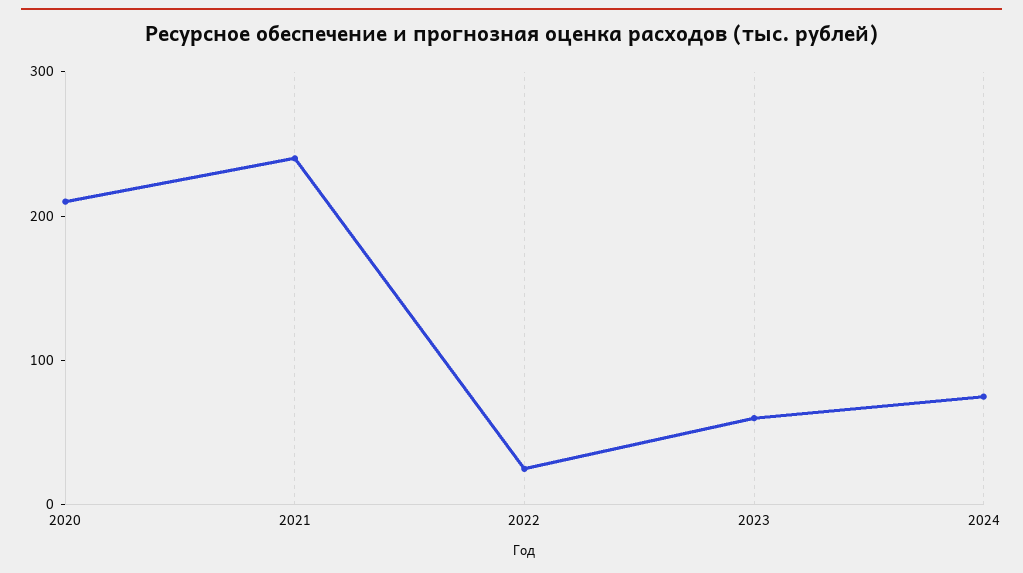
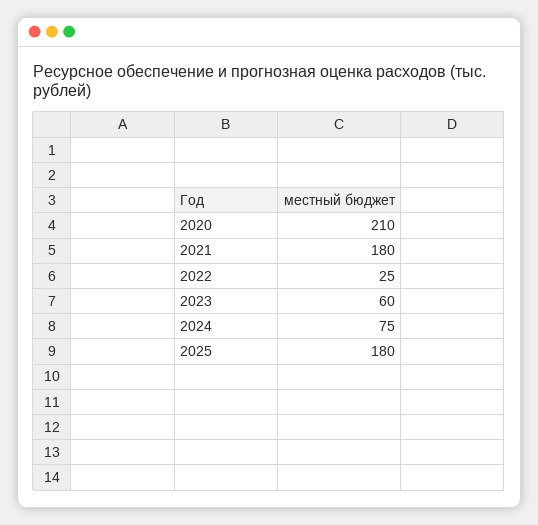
2021: 240 -> 180
2025: none -> 180

